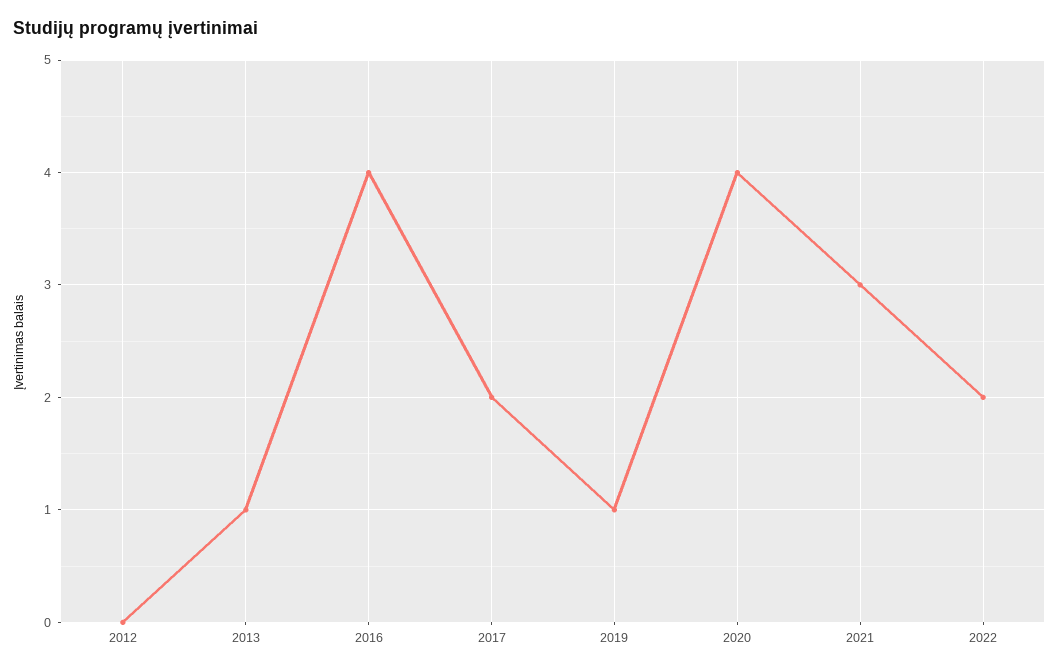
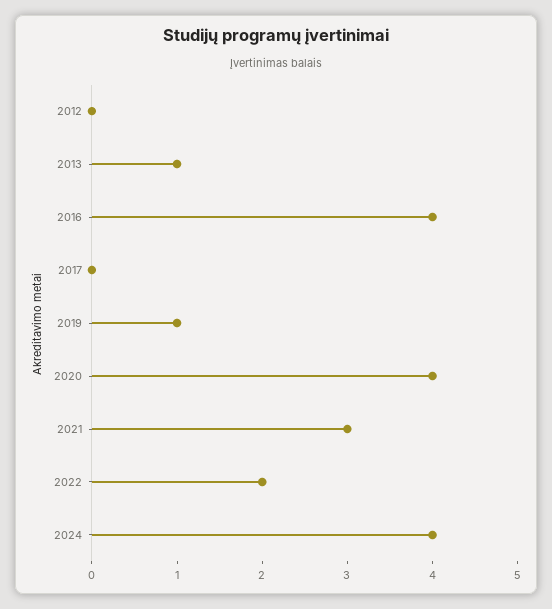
2017: 2 -> 0
2024: none -> 4

